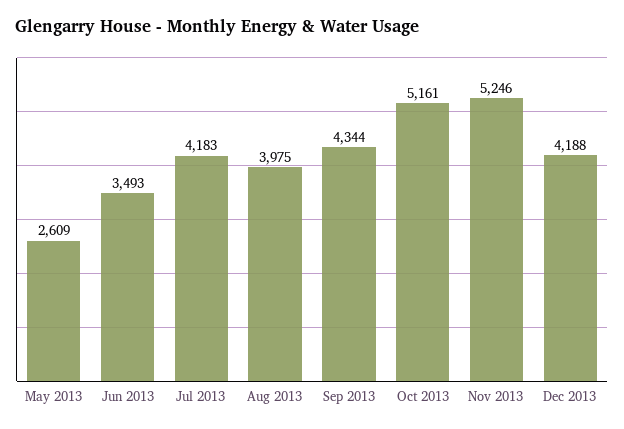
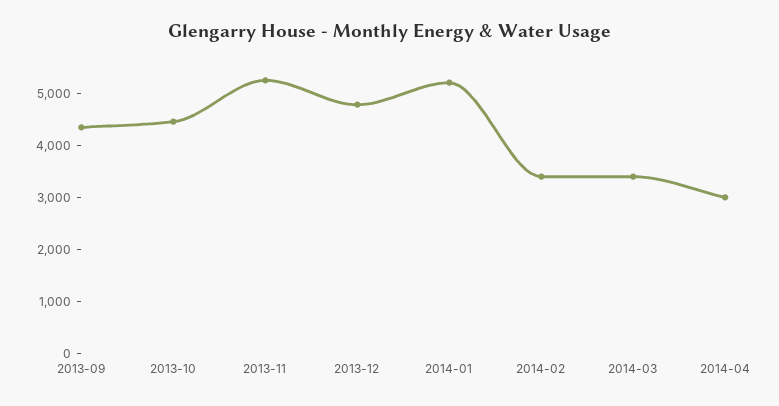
May 2013: 2609 -> none
Jun 2013: 3493 -> none
Jul 2013: 4183 -> none
Aug 2013: 3975 -> none
Oct 2013: 5161 -> 4400
Dec 2013: 4188 -> 4800
2014-01: none -> 5200
2014-02: none -> 3400
2014-03: none -> 3400
2014-04: none -> 3000

